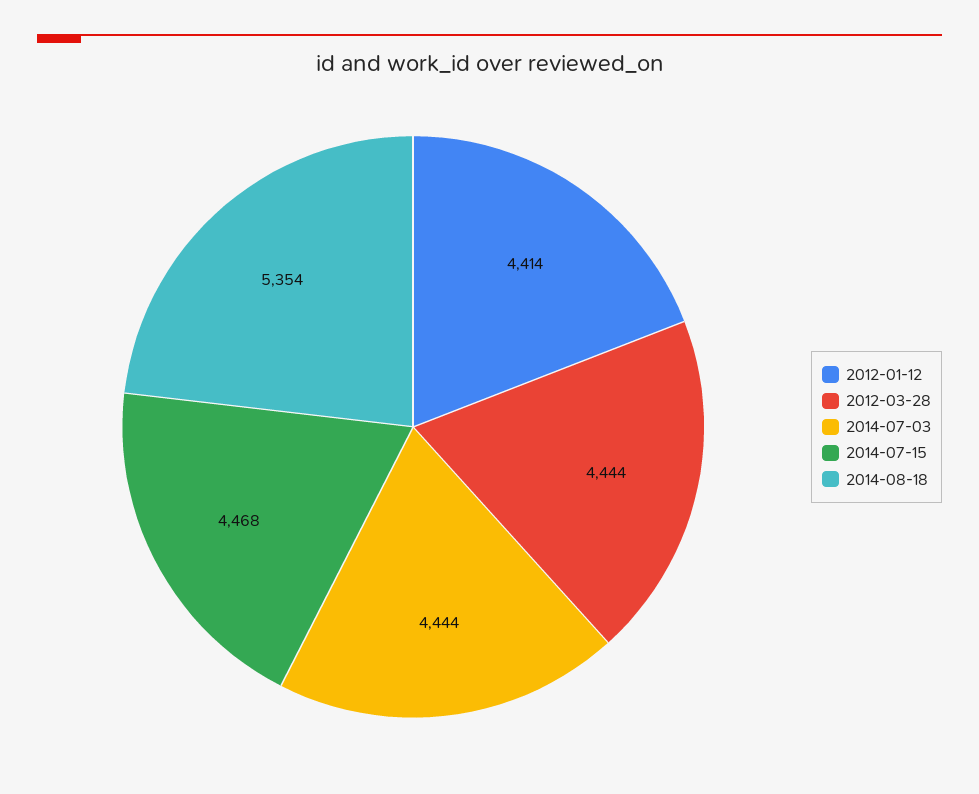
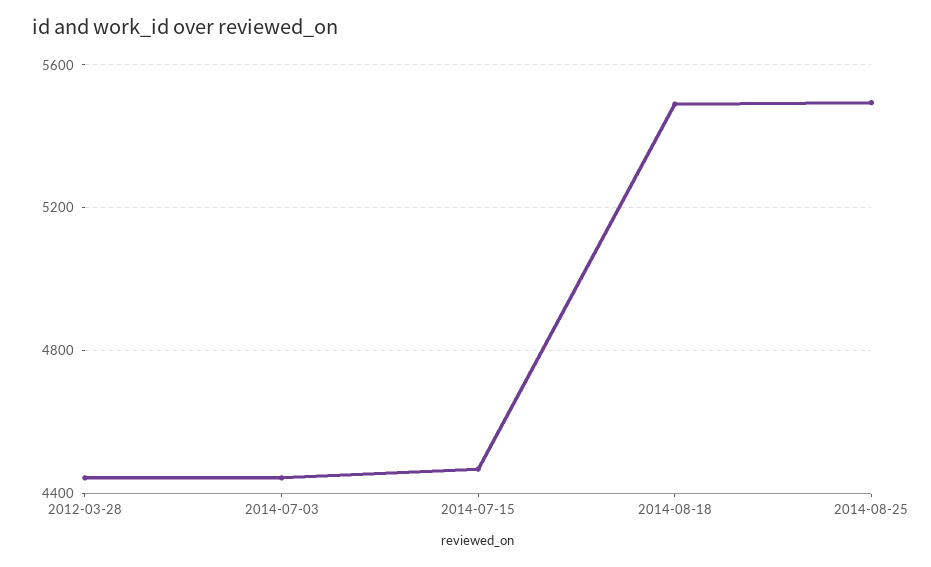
2012-01-12: 4414 -> none
2014-08-18: 5354 -> 5500
2014-08-25: none -> 5500

